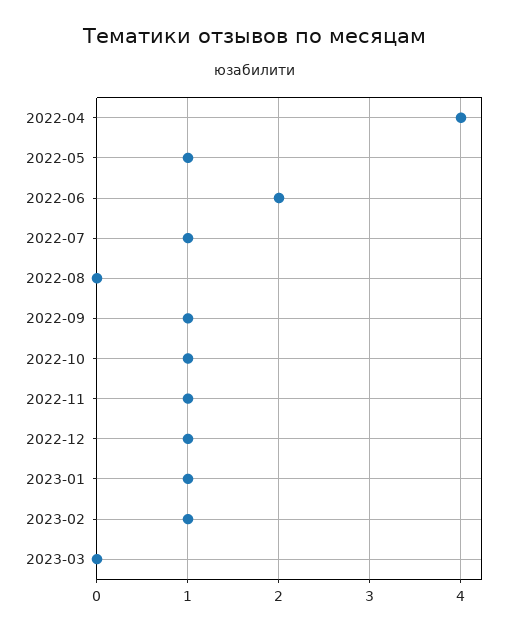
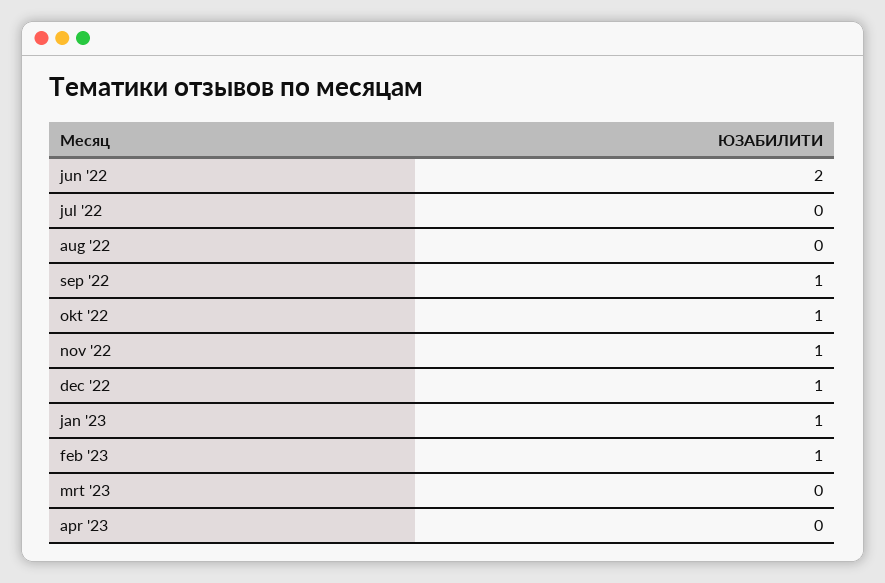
2022-04: 4 -> none
2022-05: 1 -> none
2022-07: 1 -> 0
apr '23: none -> 0

